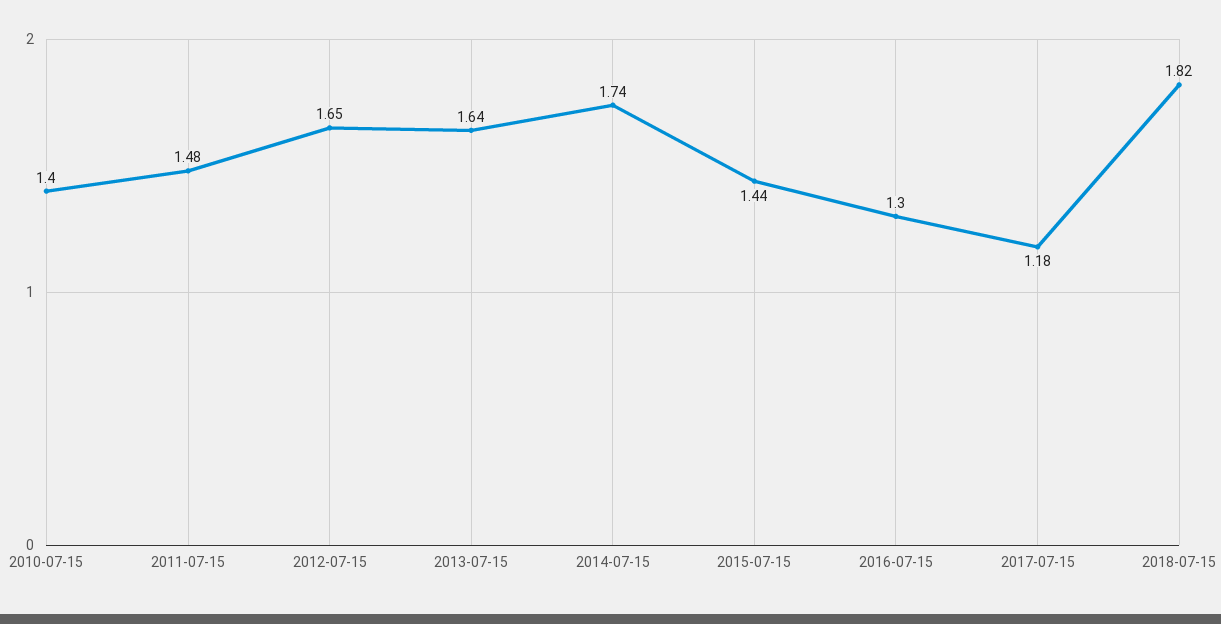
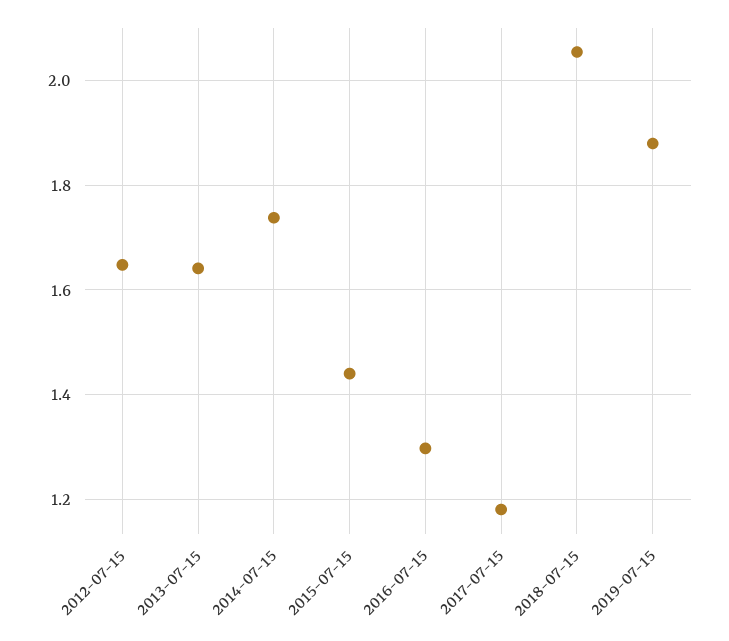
2010-07-15: 1.4 -> none
2011-07-15: 1.48 -> none
2018-07-15: 1.82 -> 2.06
2019-07-15: none -> 1.88

